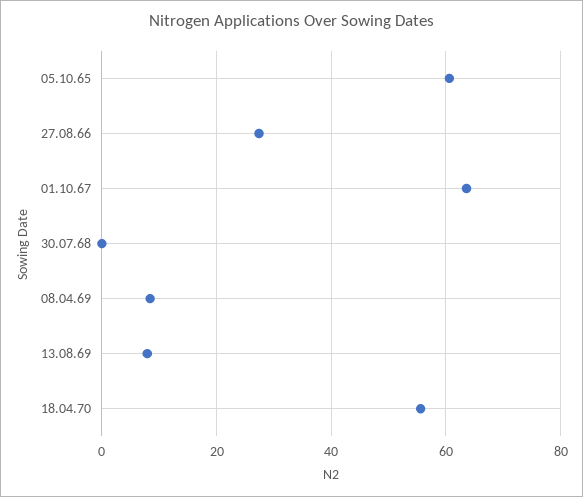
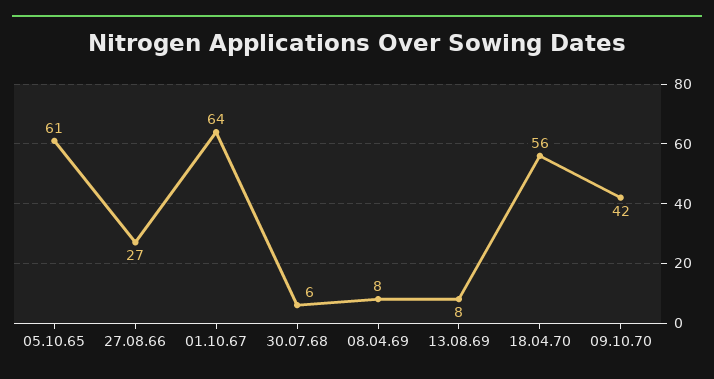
30.07.68: 0 -> 6
09.10.70: none -> 42

